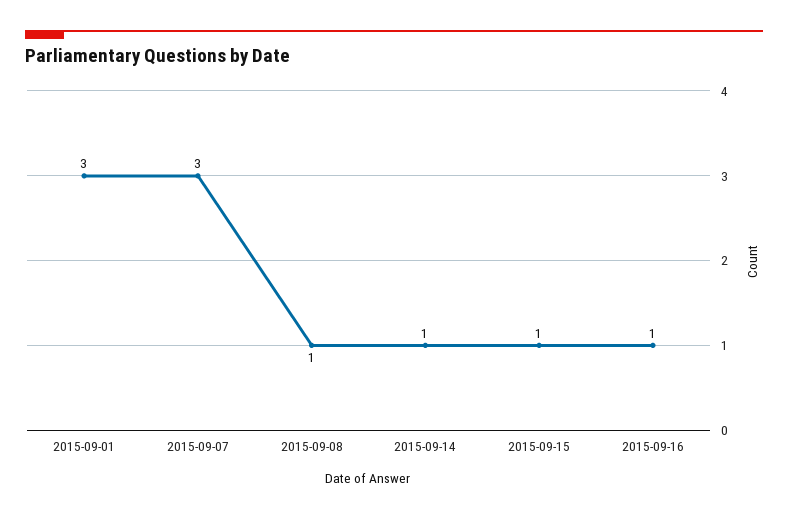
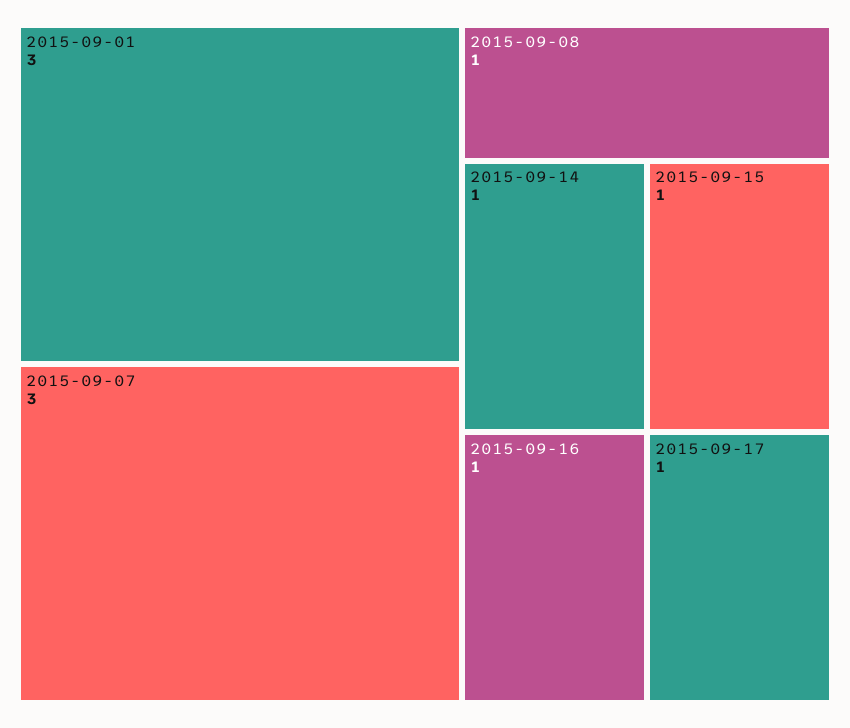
2015-09-17: none -> 1

